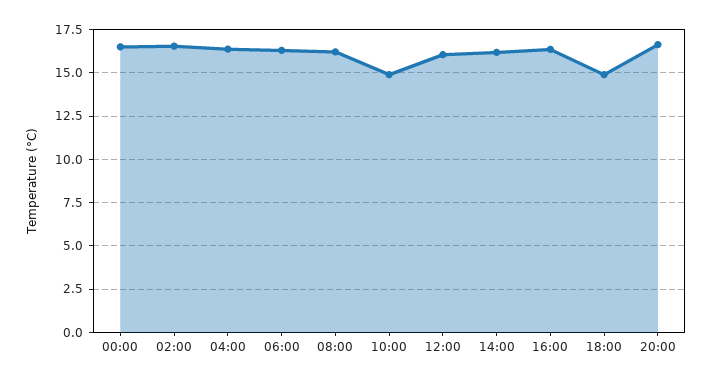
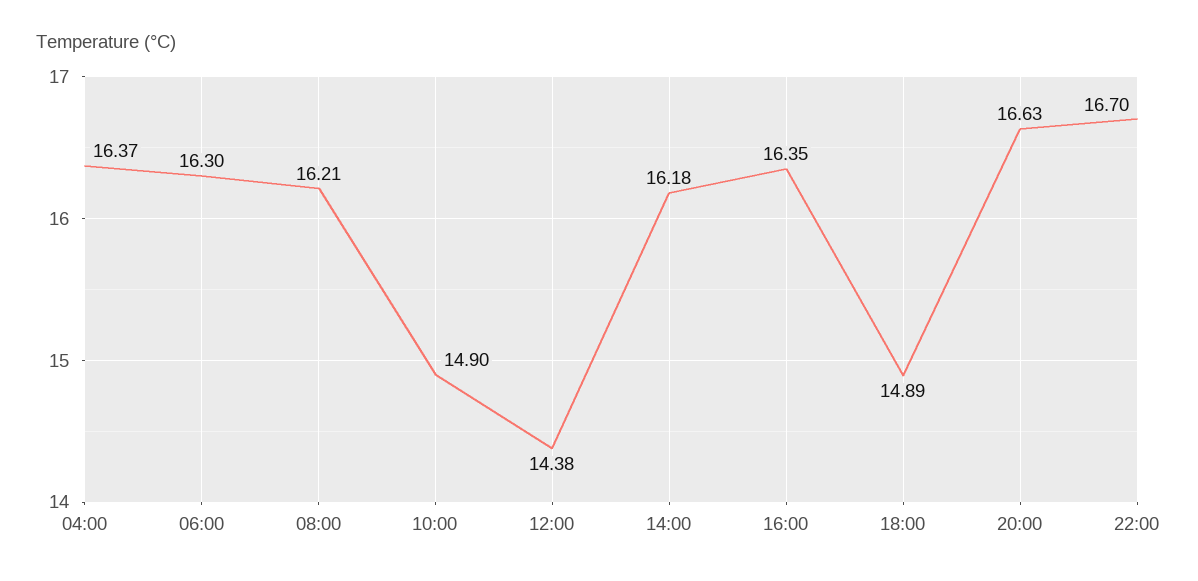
00:00: 16.5 -> none
02:00: 16.5 -> none
12:00: 16 -> 14.38
22:00: none -> 16.7

